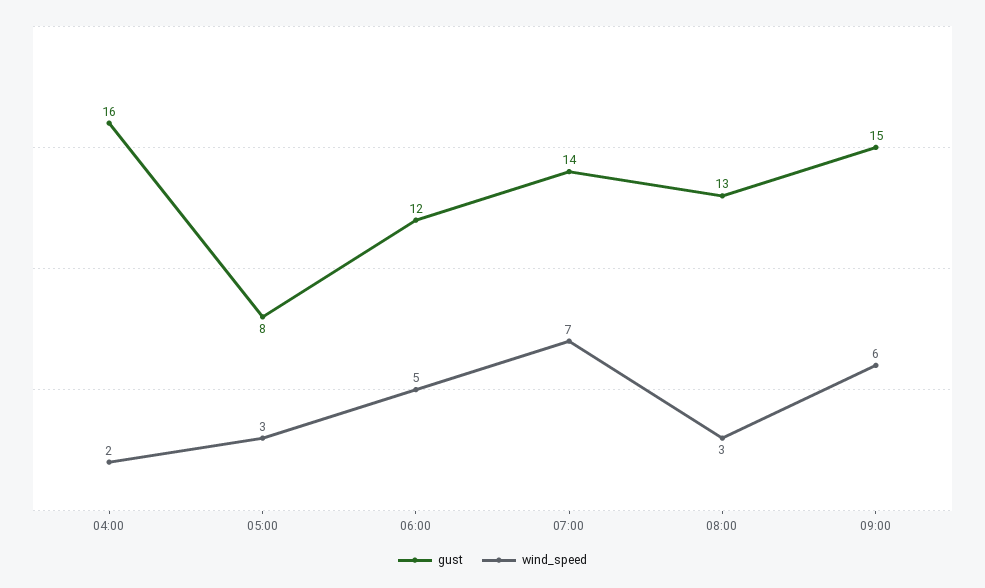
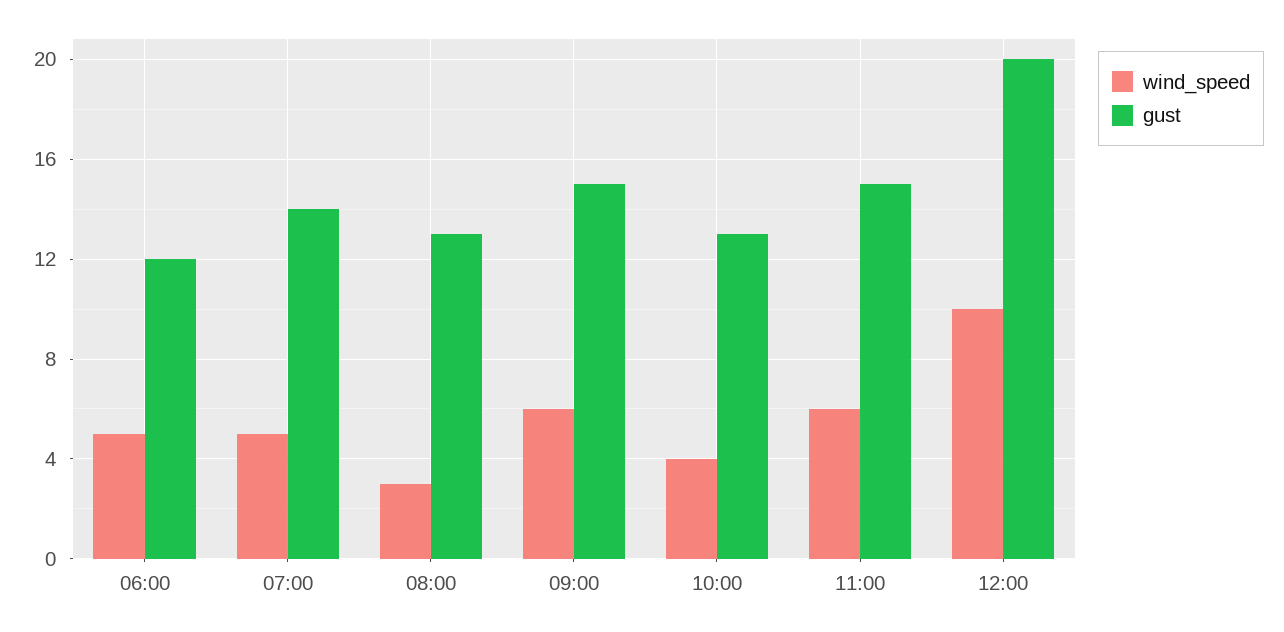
gust, 04:00: 16 -> none
wind_speed, 04:00: 2 -> none
gust, 05:00: 8 -> none
wind_speed, 05:00: 3 -> none
wind_speed, 07:00: 7 -> 5
wind_speed, 10:00: none -> 4
gust, 10:00: none -> 13
wind_speed, 11:00: none -> 6
gust, 11:00: none -> 15
wind_speed, 12:00: none -> 10
gust, 12:00: none -> 20

